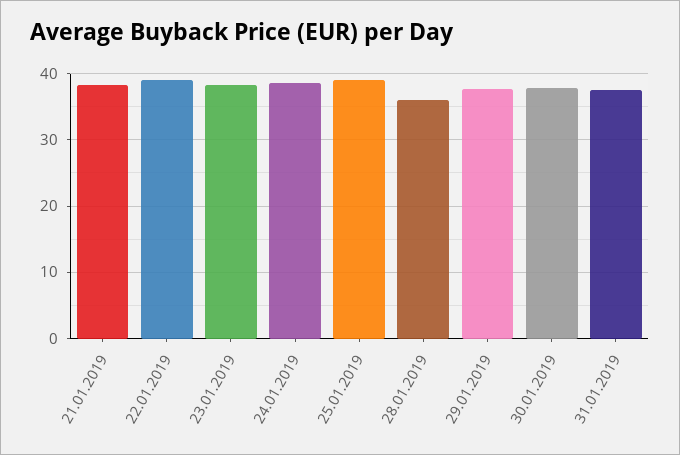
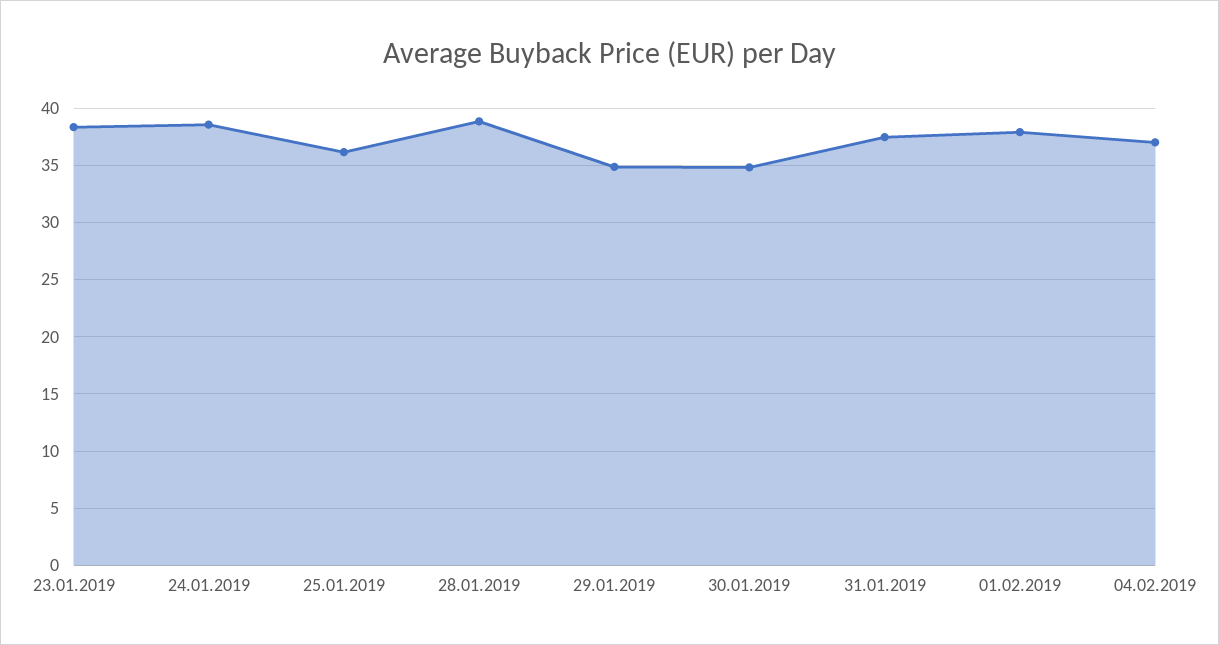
21.01.2019: 38 -> none
22.01.2019: 39 -> none
25.01.2019: 39 -> 36
28.01.2019: 36 -> 39
29.01.2019: 38 -> 35
30.01.2019: 38 -> 35
01.02.2019: none -> 38
04.02.2019: none -> 37

